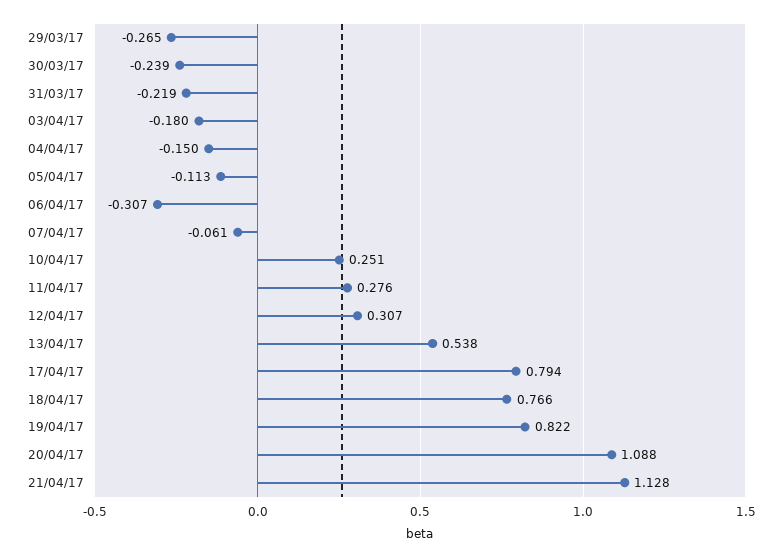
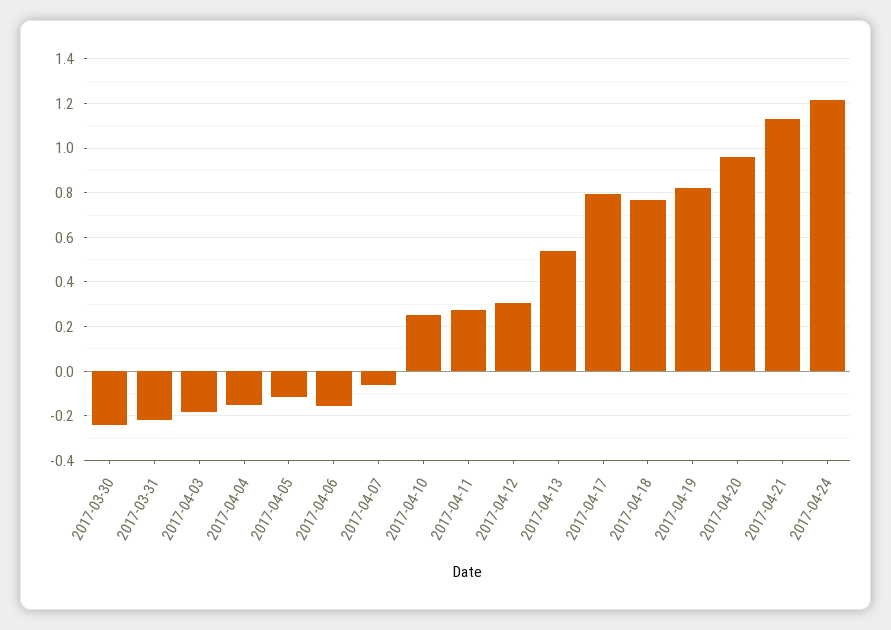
29/03/17: -0.265 -> none
06/04/17: -0.307 -> -0.15
20/04/17: 1.088 -> 0.95
2017-04-24: none -> 1.2

